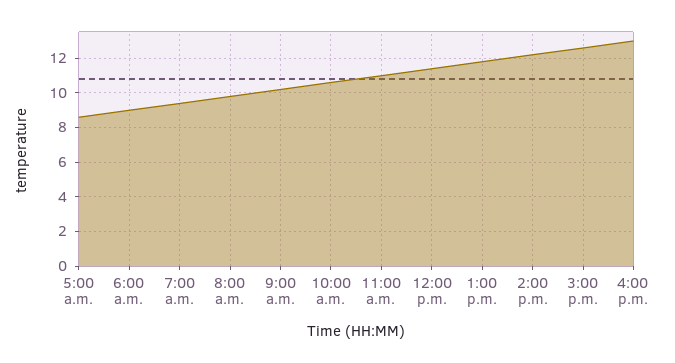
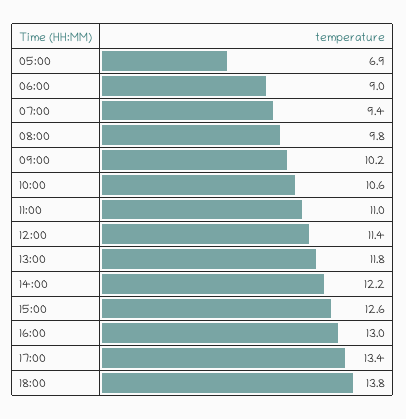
5:00 a.m.: 8.5 -> 6.9
17:00: none -> 13.4
18:00: none -> 13.8

